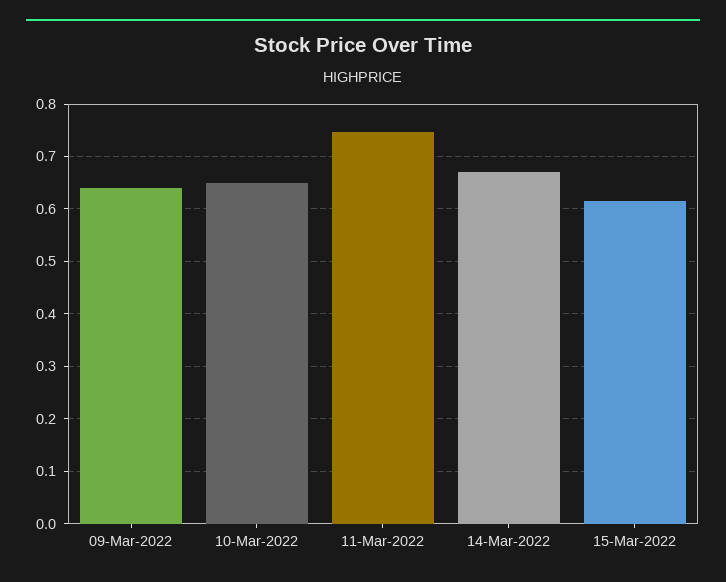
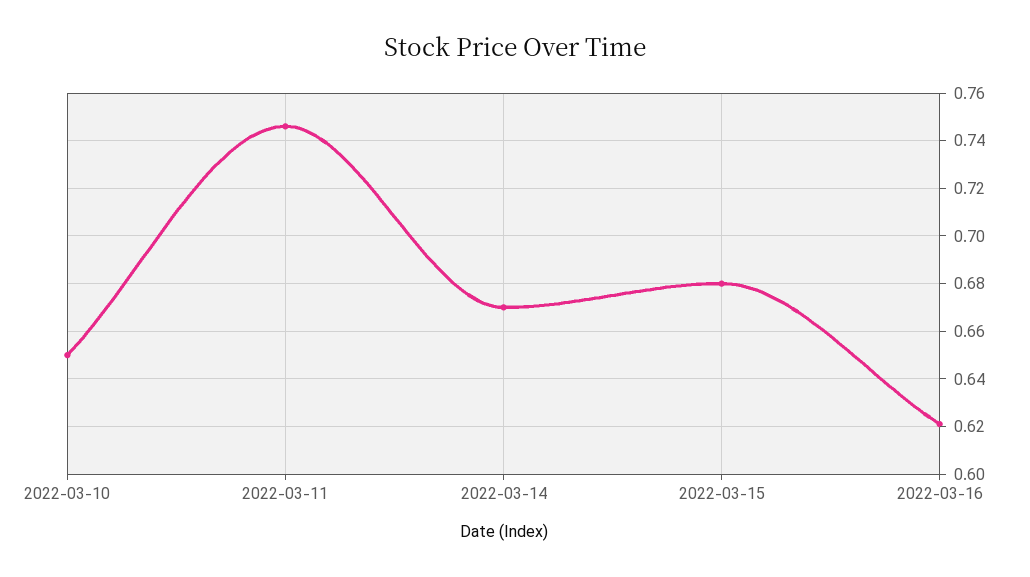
09-Mar-2022: 0.64 -> none
15-Mar-2022: 0.62 -> 0.68
2022-03-16: none -> 0.62

